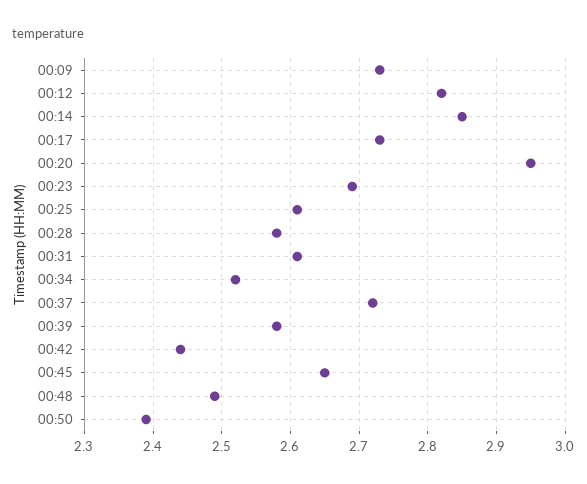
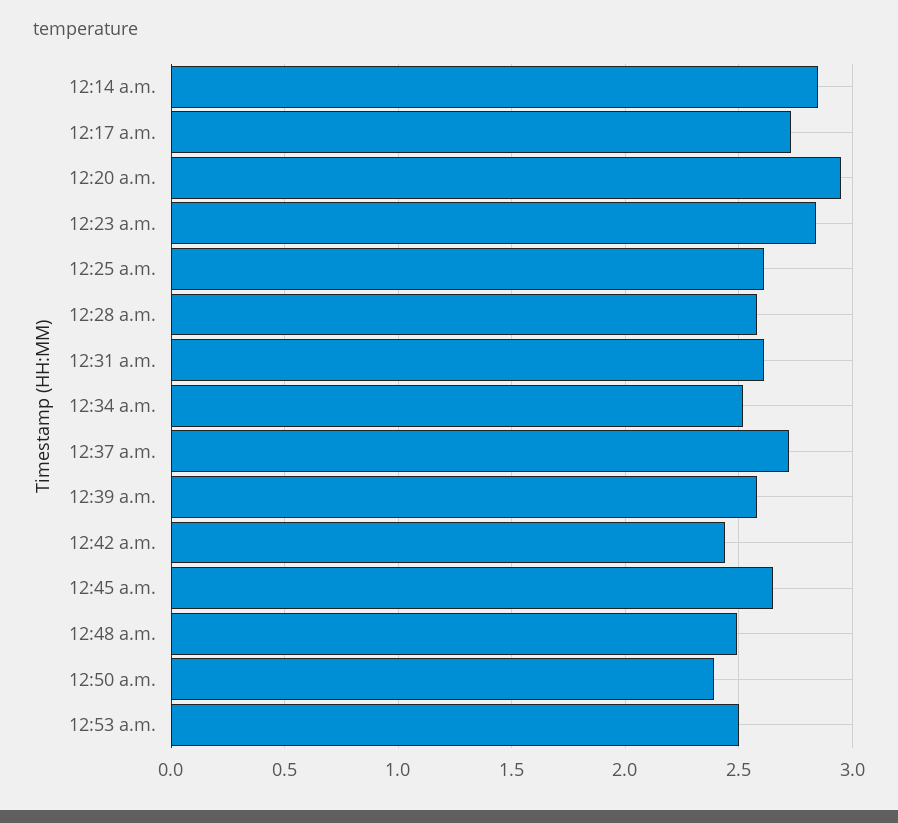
00:09: 2.73 -> none
00:12: 2.82 -> none
00:23: 2.69 -> 2.85
12:53 a.m.: none -> 2.5

